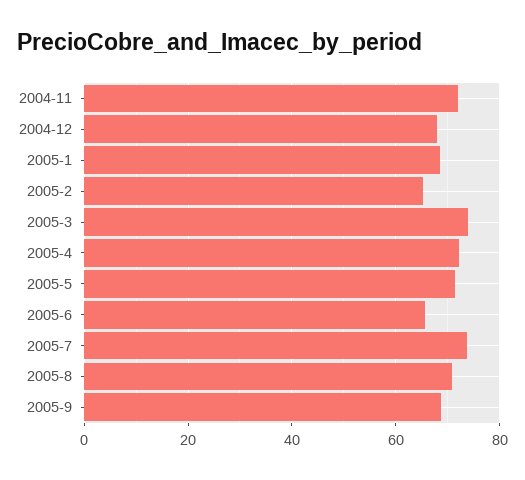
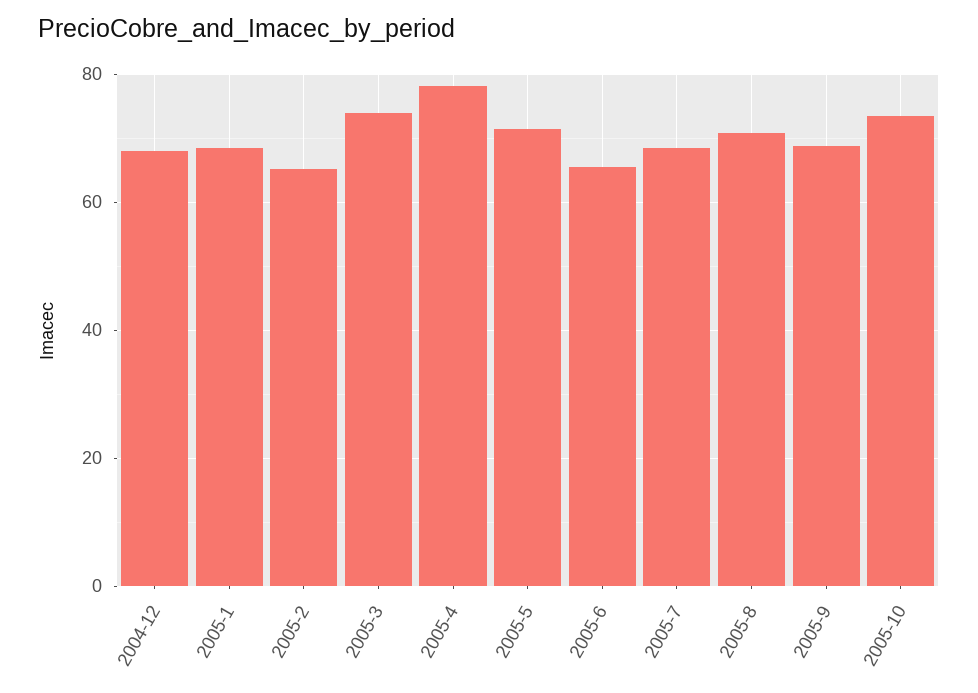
2004-11: 72 -> none
2005-4: 72 -> 78
2005-7: 74 -> 68
2005-10: none -> 74

